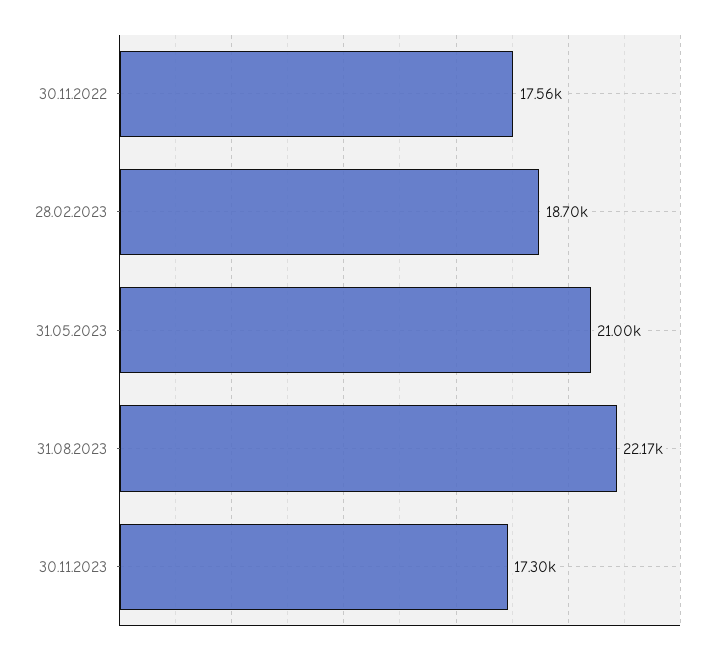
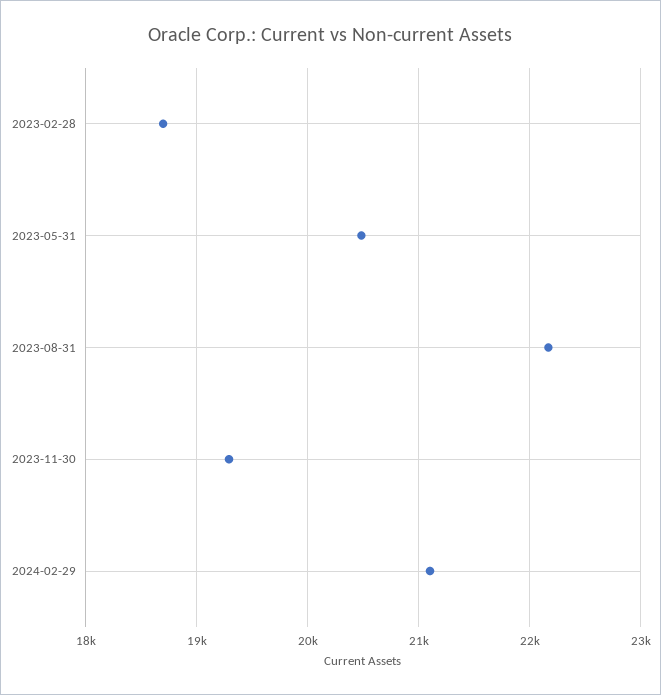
30.11.2022: 17560 -> none
31.05.2023: 21000 -> 20500
30.11.2023: 17300 -> 19300
2024-02-29: none -> 21100

